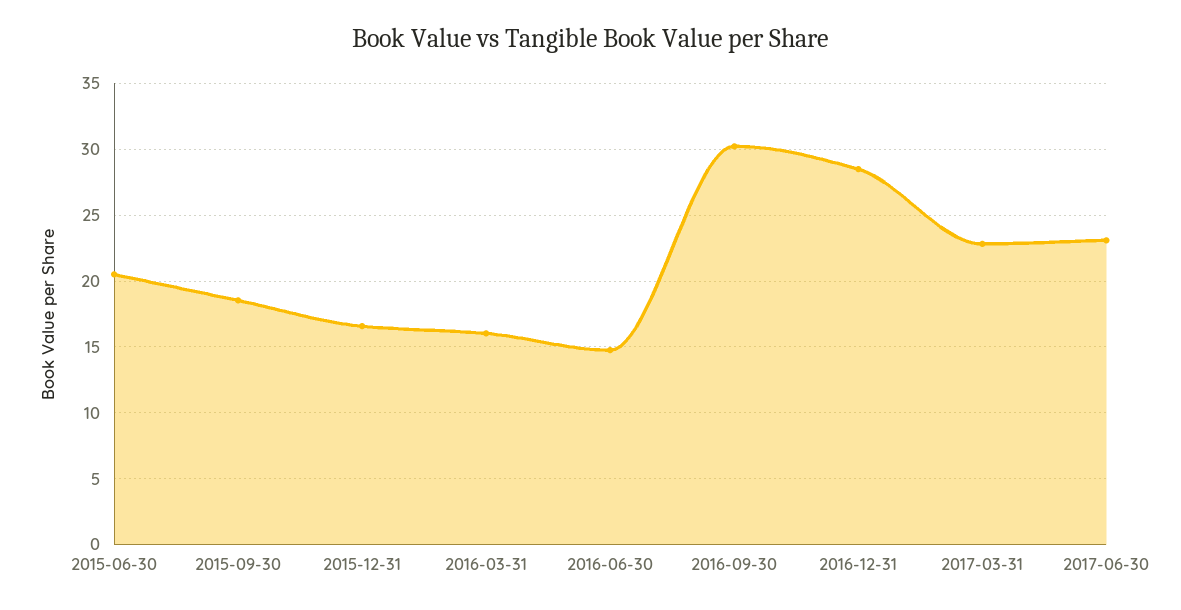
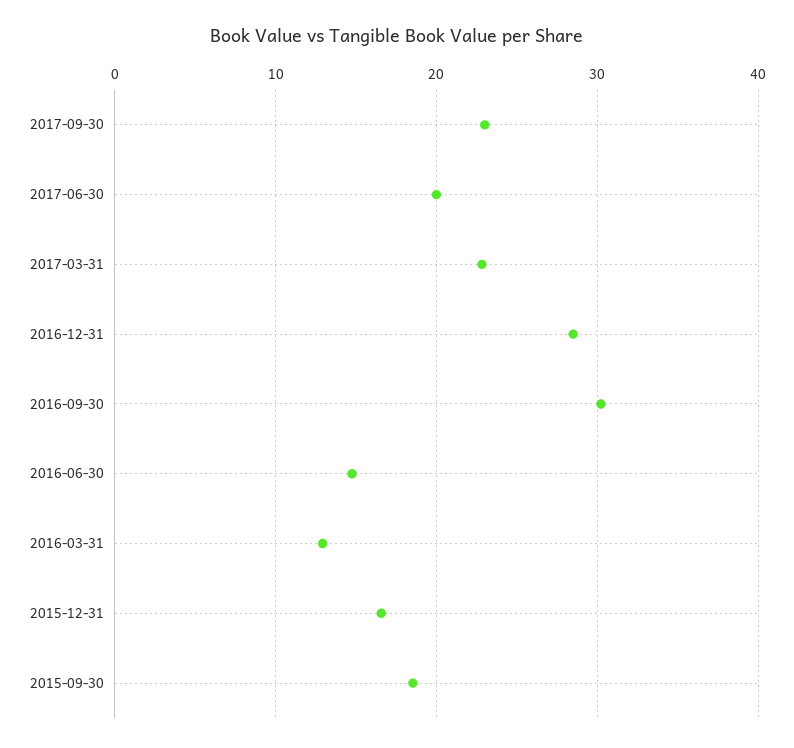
2015-06-30: 20.5 -> none
2016-03-31: 16 -> 13
2017-06-30: 23 -> 20
2017-09-30: none -> 23

